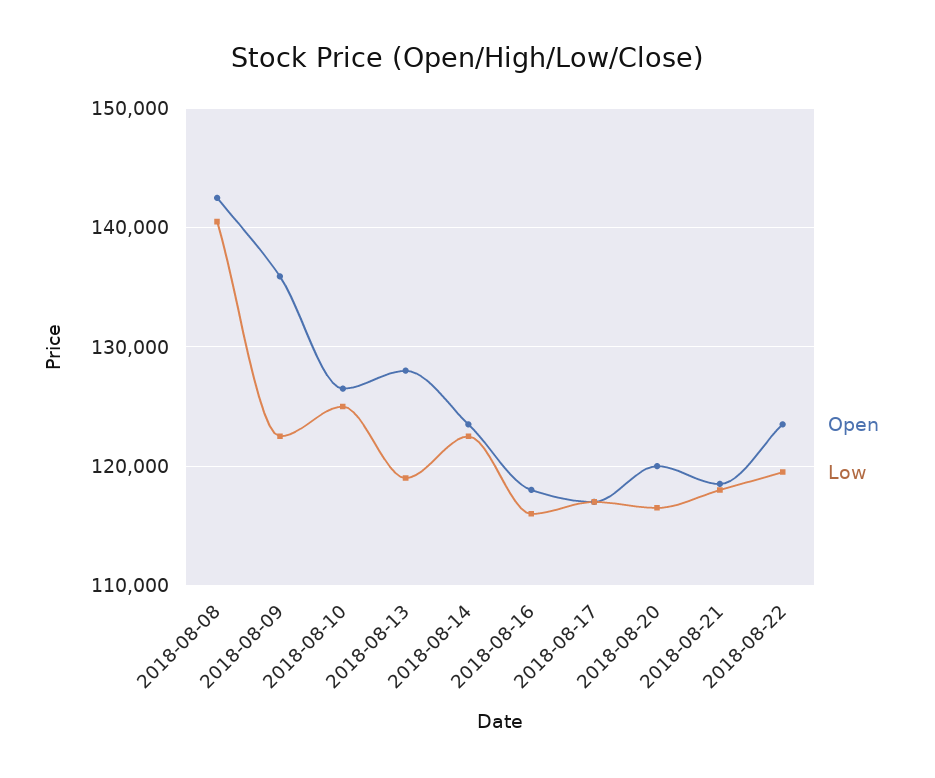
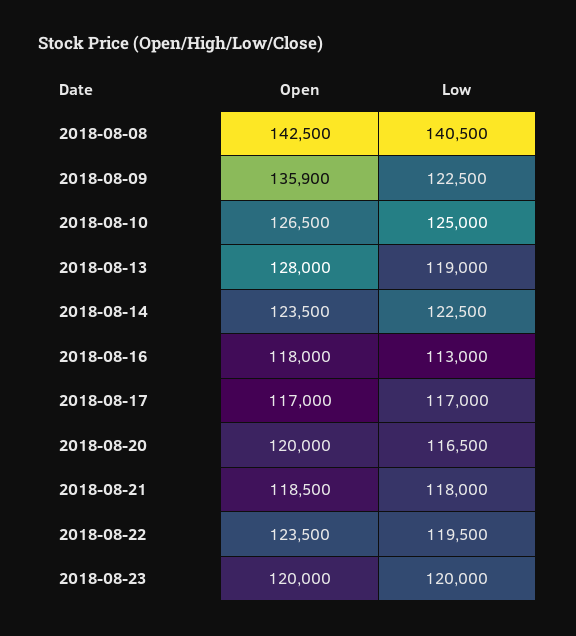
Low, 2018-08-16: 116000 -> 113000
Open, 2018-08-23: none -> 120000
Low, 2018-08-23: none -> 120000

